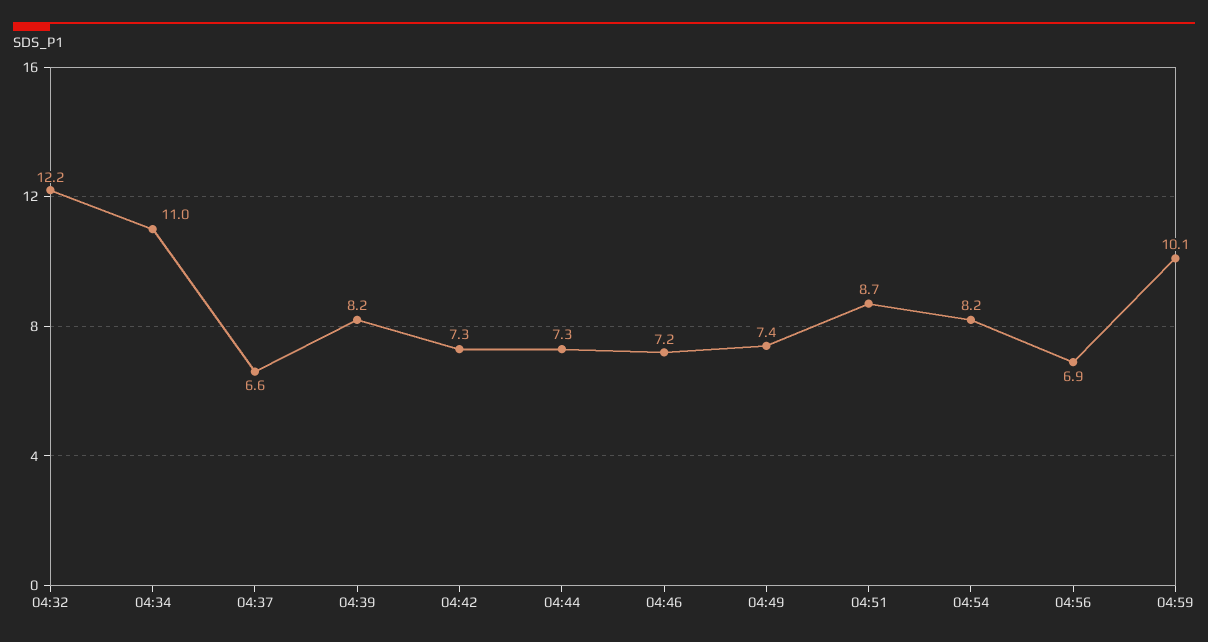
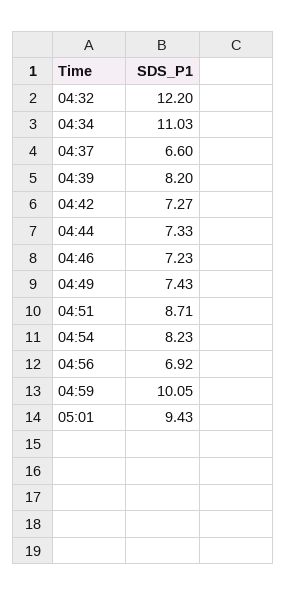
05:01: none -> 9.43

